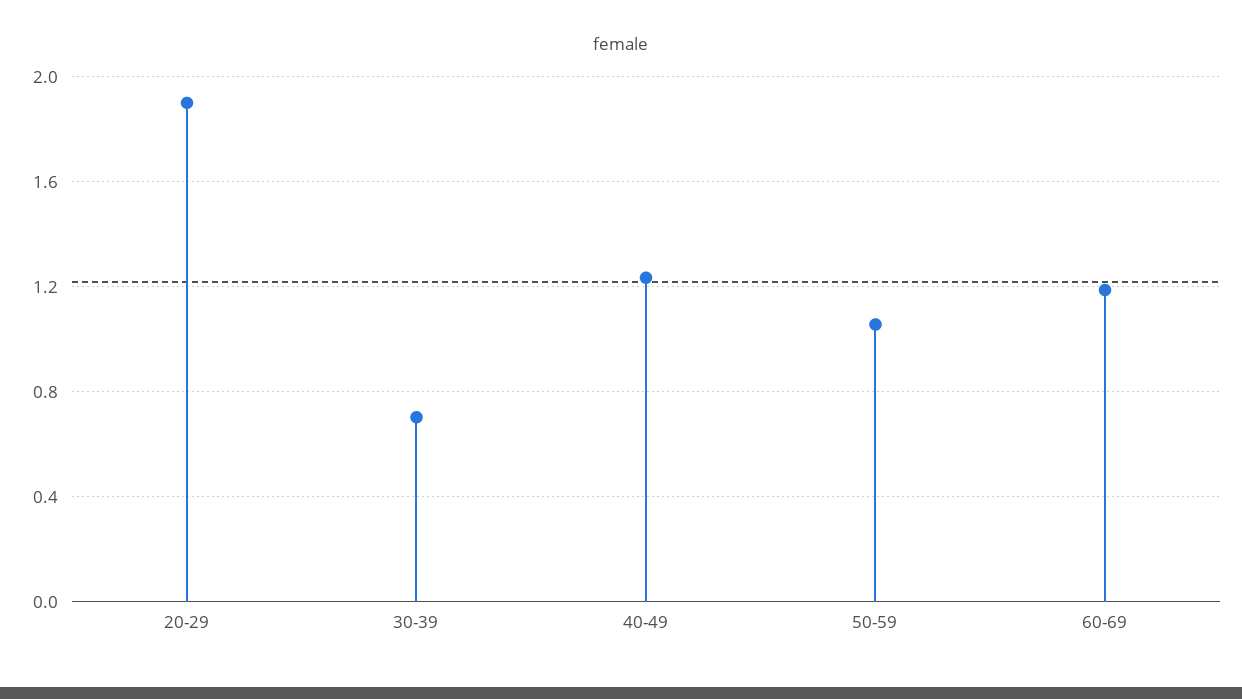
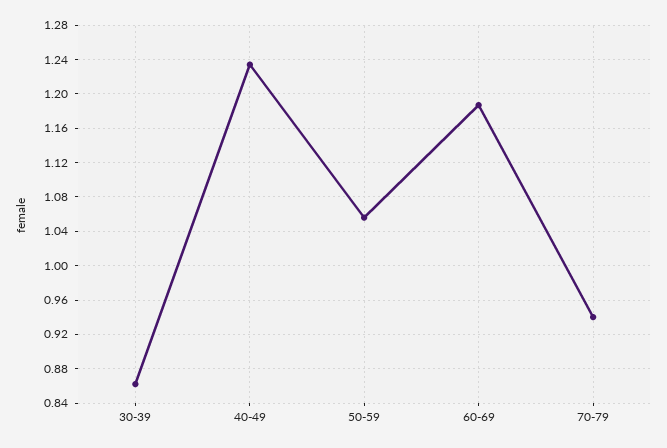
20-29: 1.9 -> none
30-39: 0.7 -> 0.86
70-79: none -> 0.94

